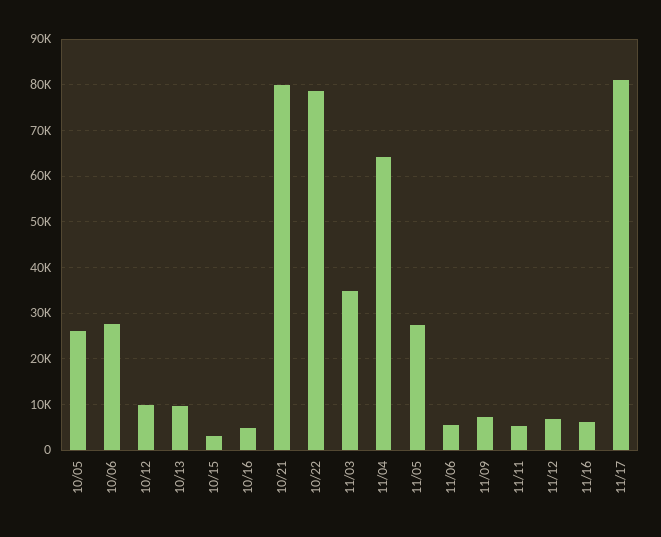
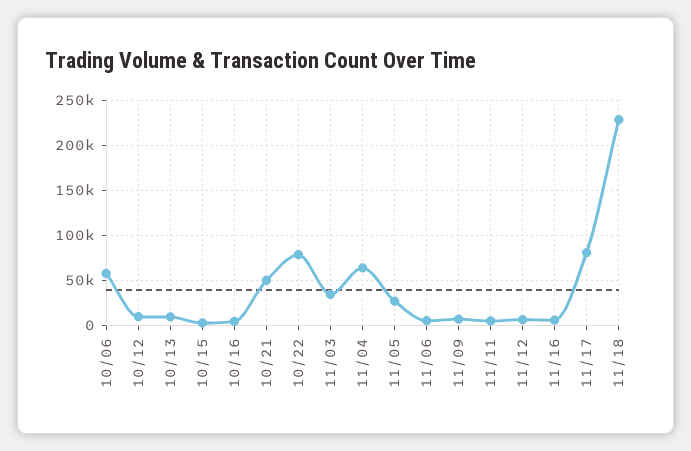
10/05: 26000 -> none
10/06: 28000 -> 60000
10/21: 80000 -> 50000
11/18: none -> 230000

